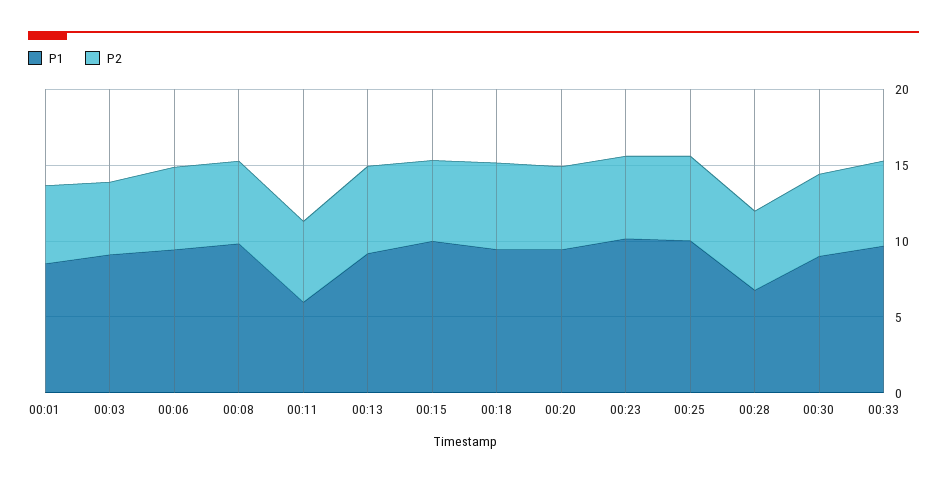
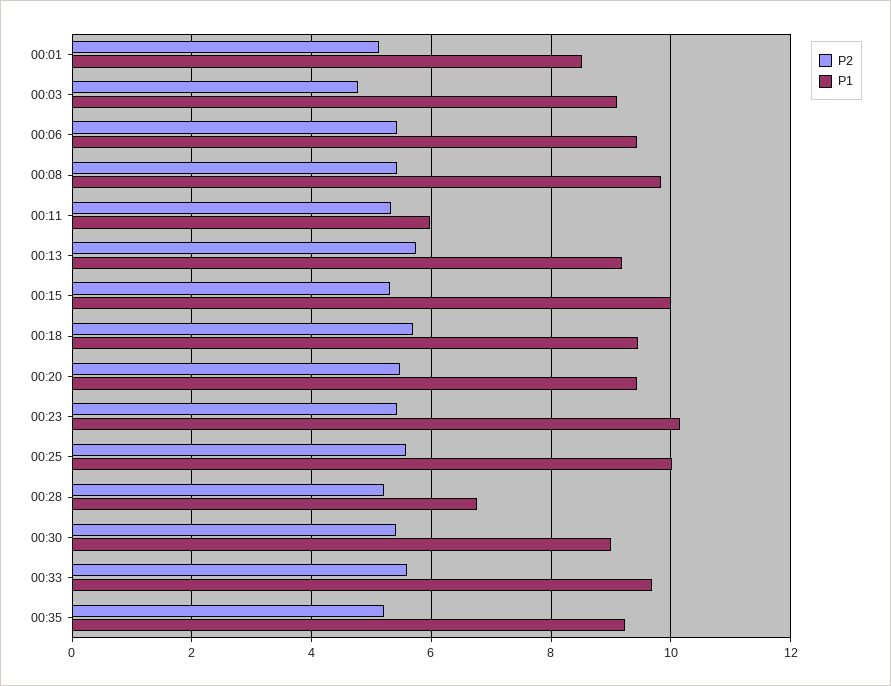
P2, 00:35: none -> 5.2
P1, 00:35: none -> 9.2

